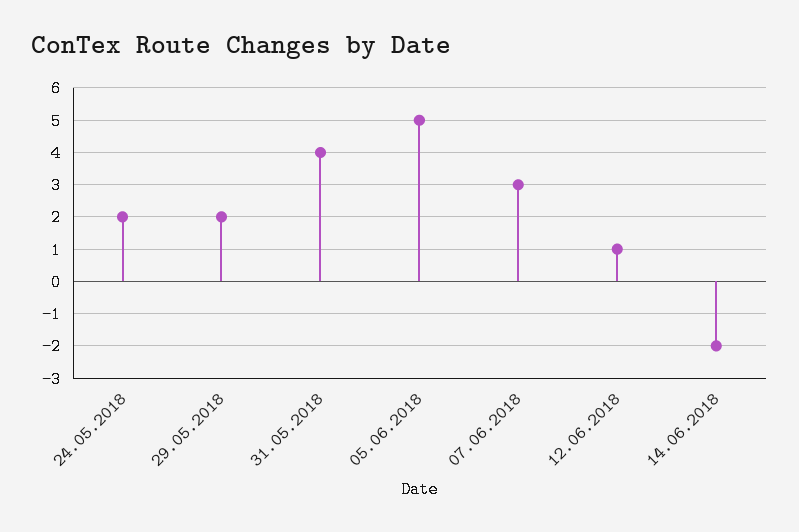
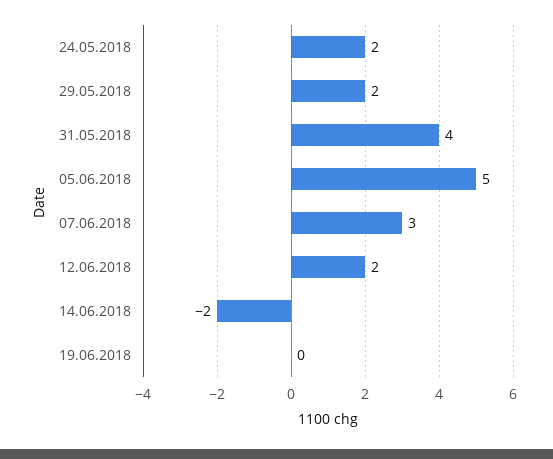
12.06.2018: 1 -> 2
19.06.2018: none -> 0

